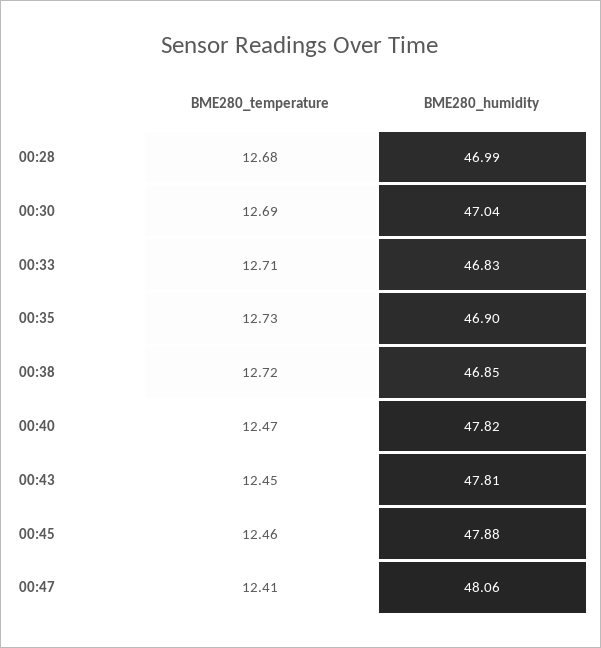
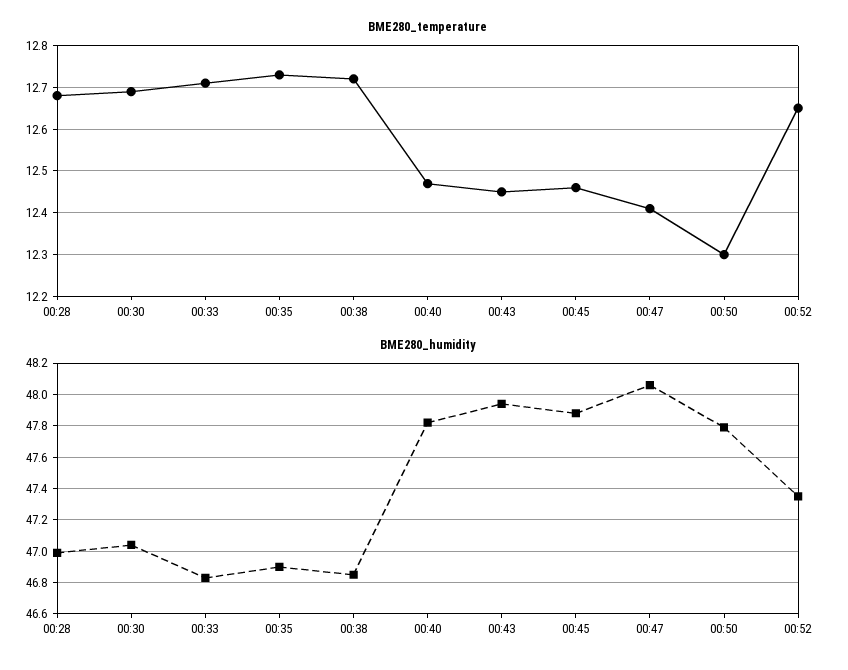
BME280_humidity, 00:43: 47.81 -> 47.95
BME280_temperature, 00:50: none -> 12.3
BME280_temperature, 00:52: none -> 12.65
BME280_humidity, 00:50: none -> 47.8
BME280_humidity, 00:52: none -> 47.35

